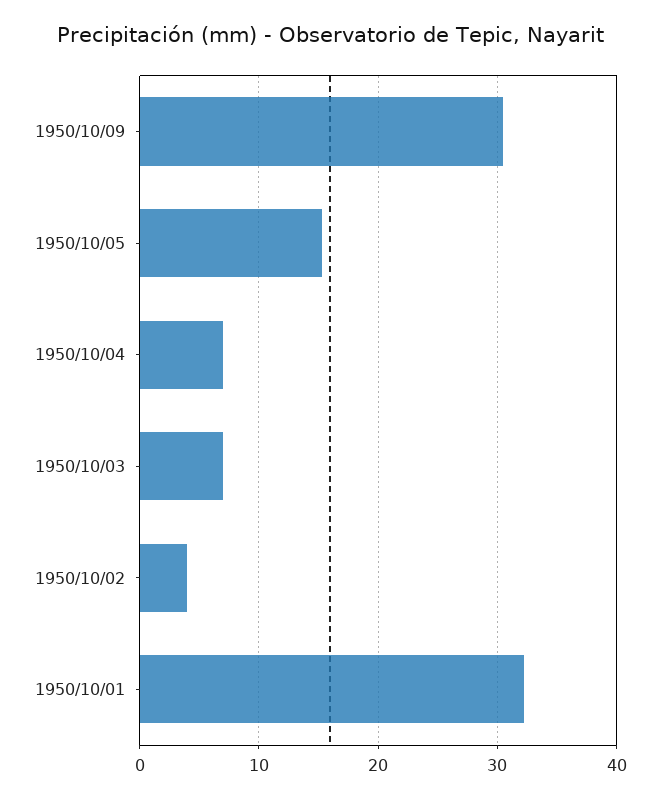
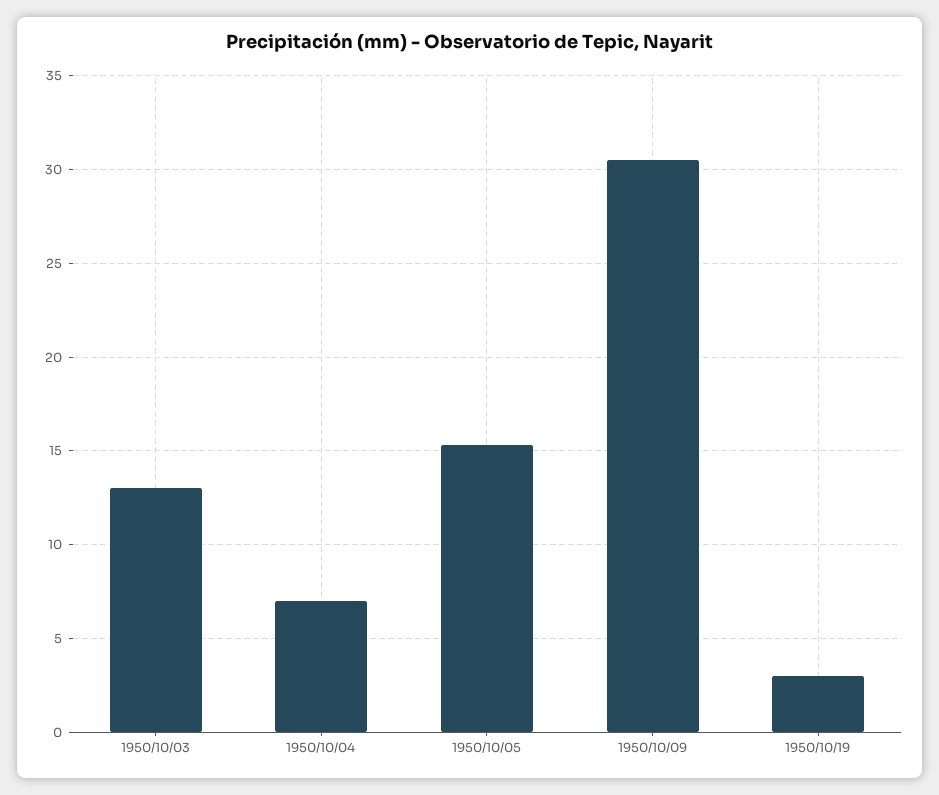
1950/10/03: 7 -> 13
1950/10/02: 4 -> none
1950/10/01: 32 -> none
1950/10/19: none -> 3

